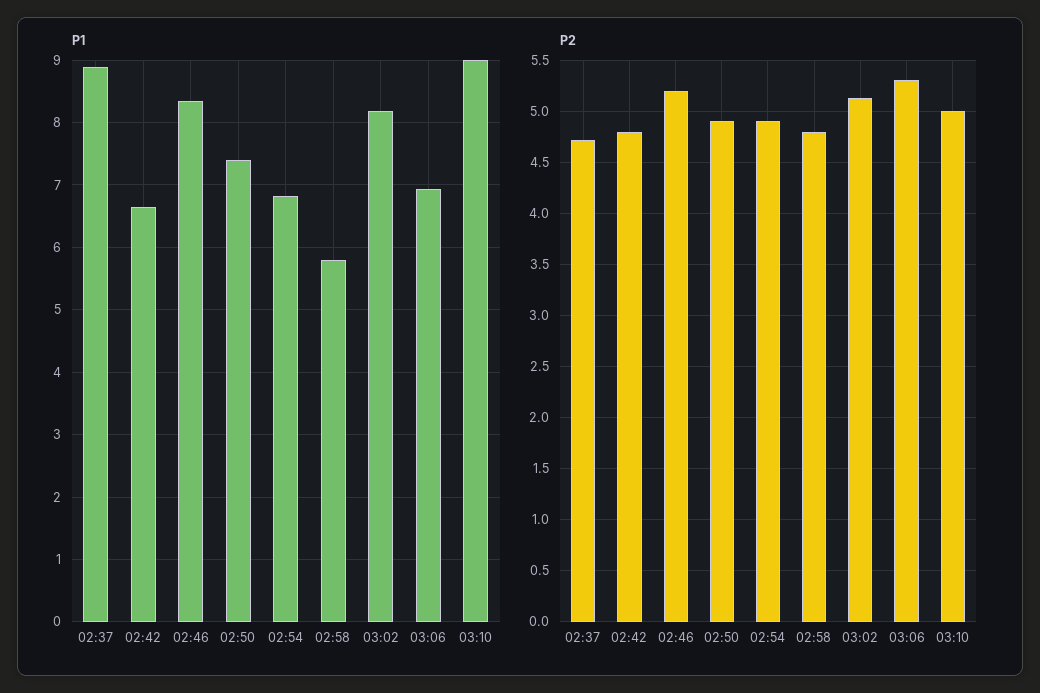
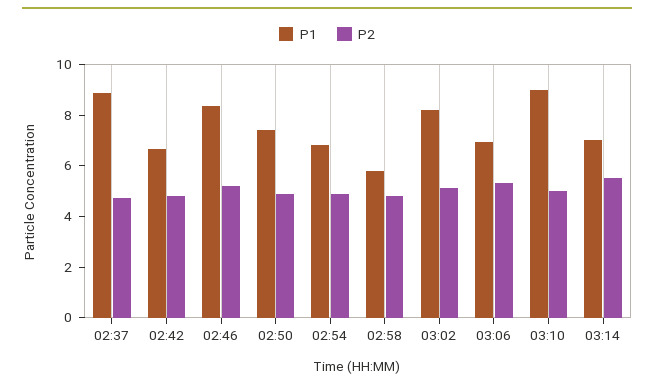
P1, 03:14: none -> 7
P2, 03:14: none -> 5.5

